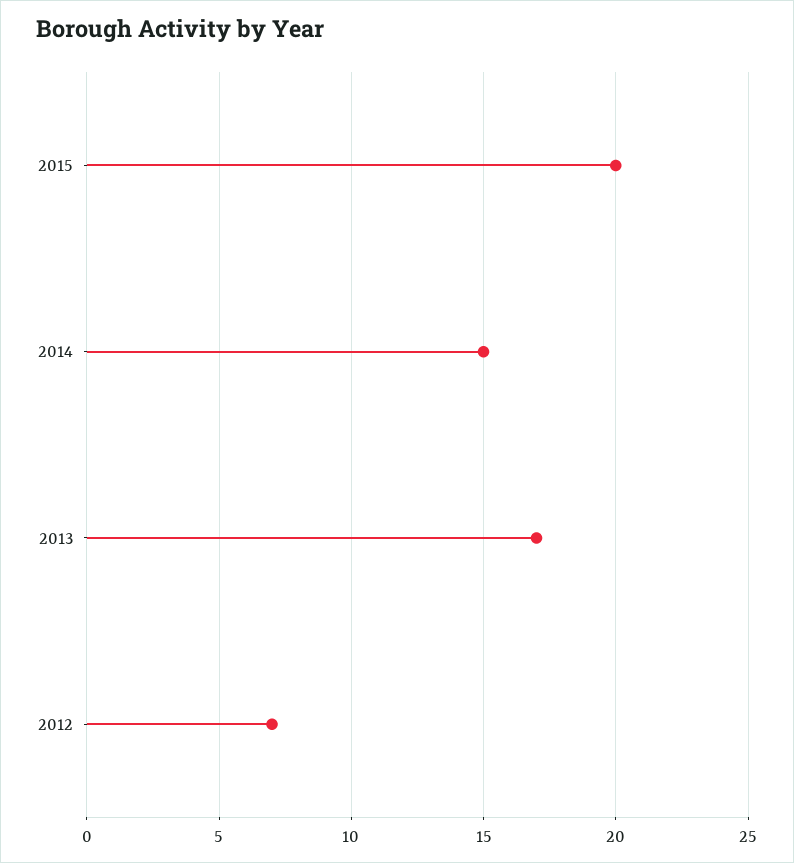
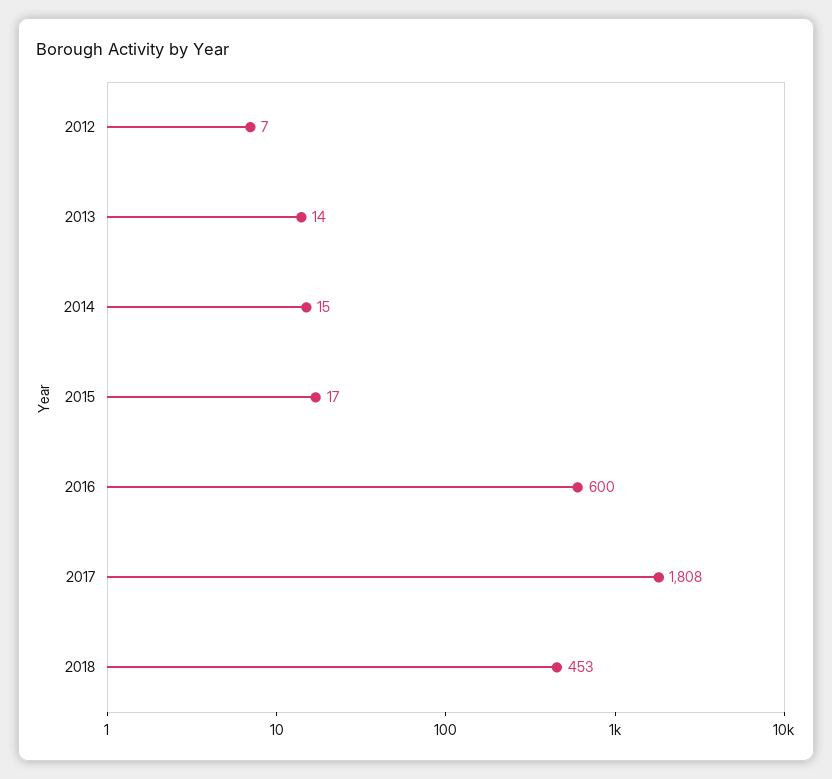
2015: 20 -> 17
2013: 17 -> 14
2016: none -> 600
2017: none -> 1808
2018: none -> 453

